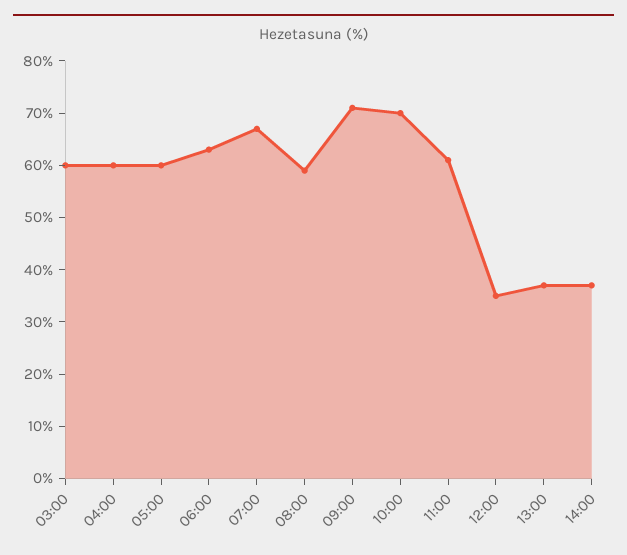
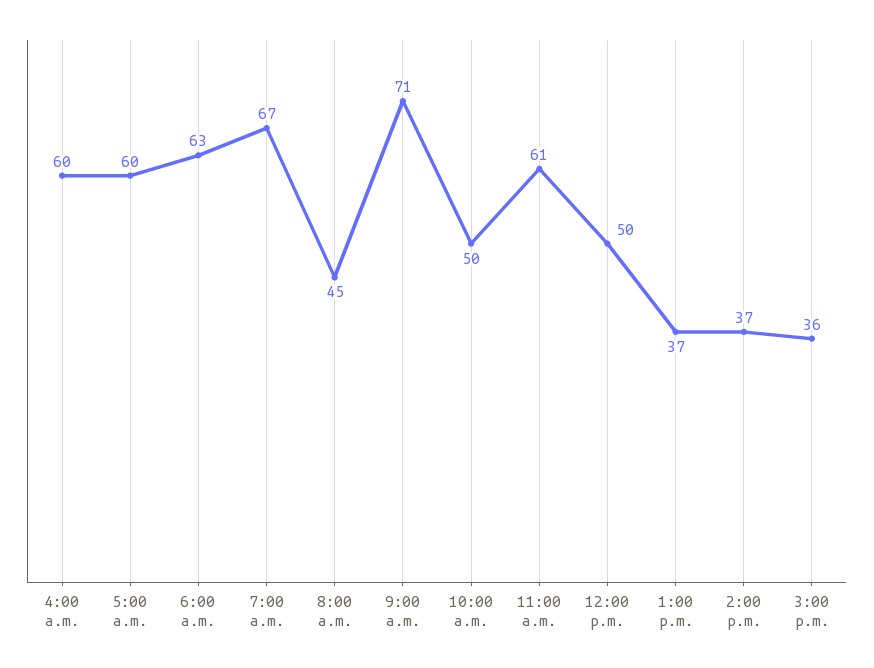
03:00: 60 -> none
08:00: 60 -> 45
10:00: 70 -> 50
12:00: 35 -> 50
3:00 p.m.: none -> 36

